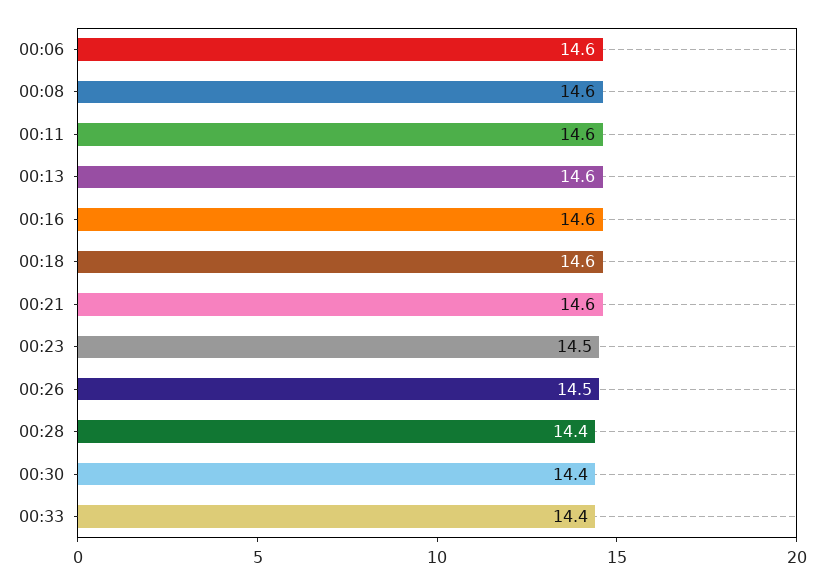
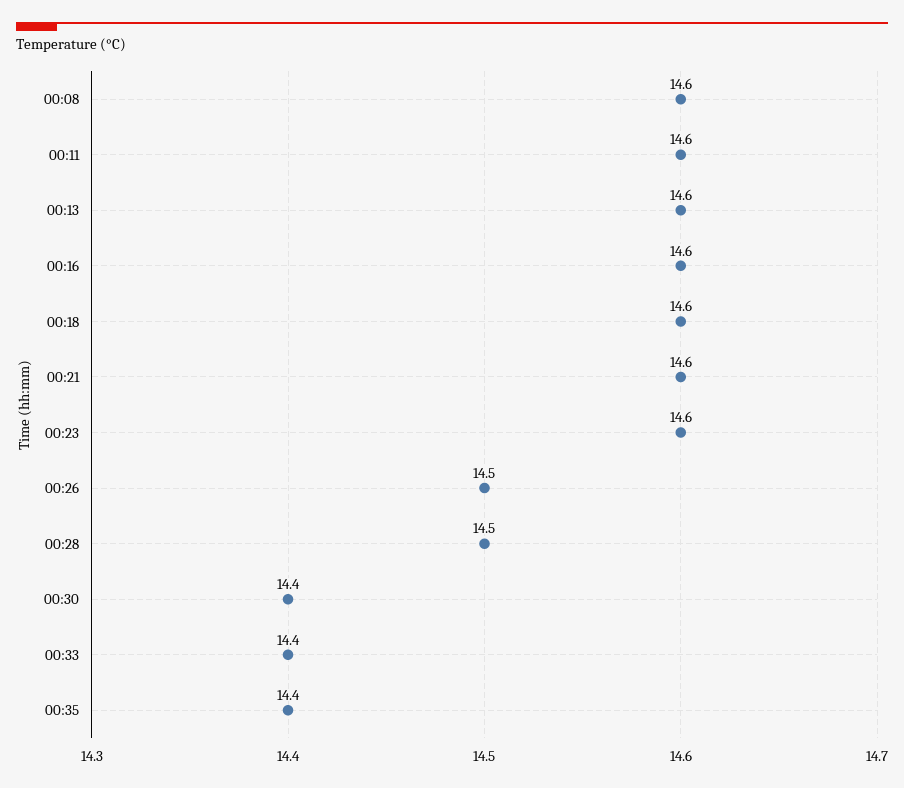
00:06: 14.6 -> none
00:23: 14.5 -> 14.6
00:28: 14.4 -> 14.5
00:35: none -> 14.4

